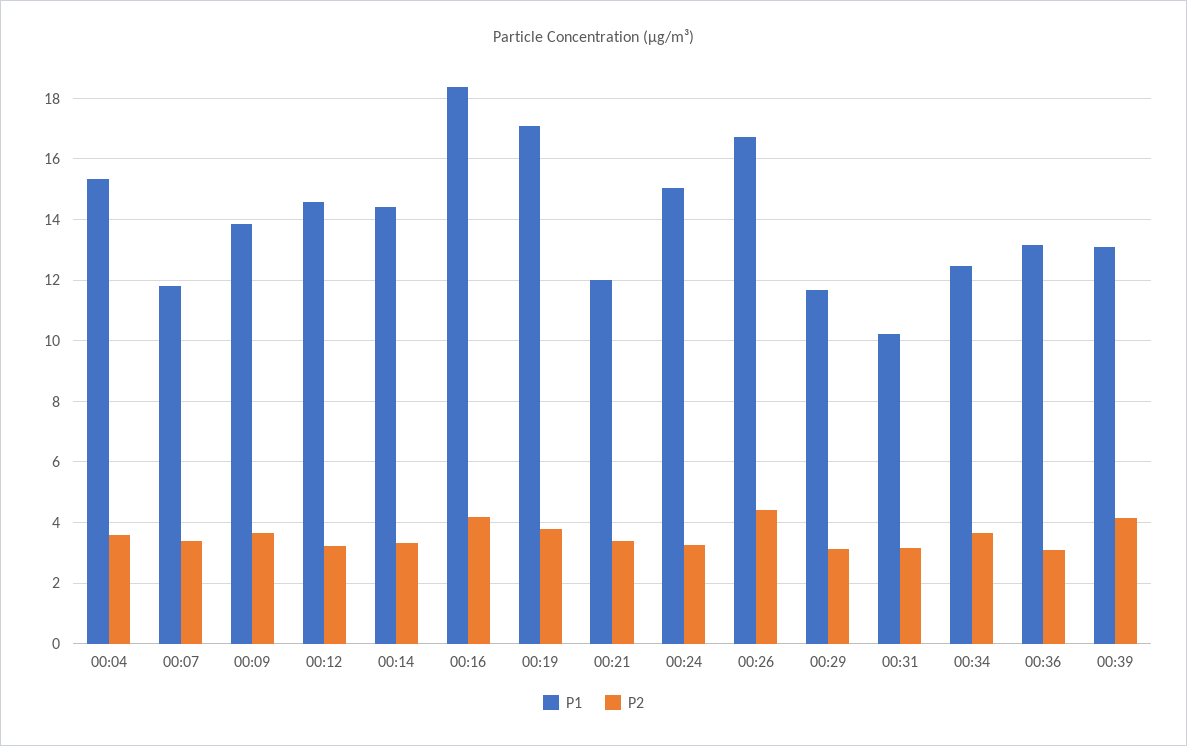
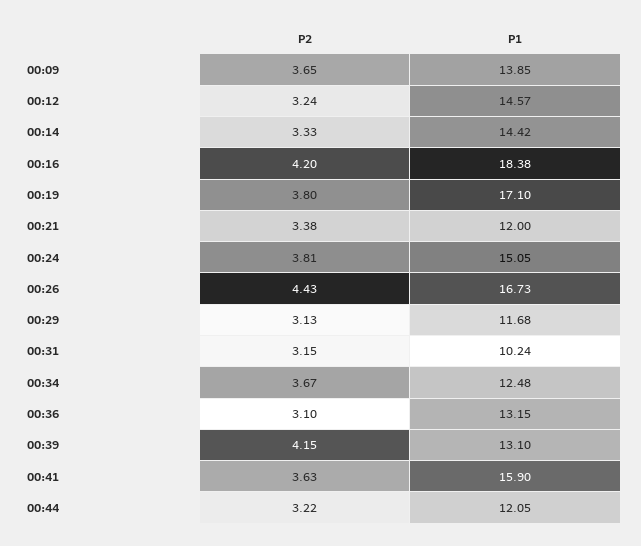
P1, 00:04: 15.4 -> none
P2, 00:04: 3.6 -> none
P1, 00:07: 11.8 -> none
P2, 00:07: 3.4 -> none
P2, 00:24: 3.2 -> 3.81
P2, 00:41: none -> 3.63
P1, 00:41: none -> 15.9
P2, 00:44: none -> 3.22
P1, 00:44: none -> 12.05

